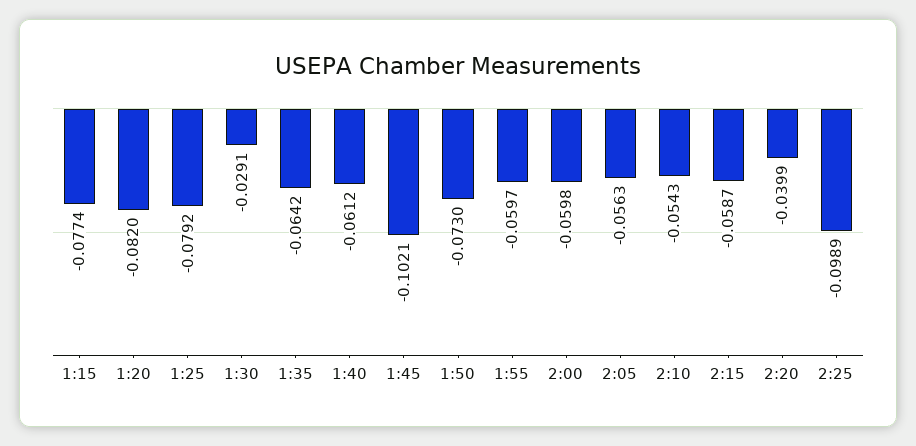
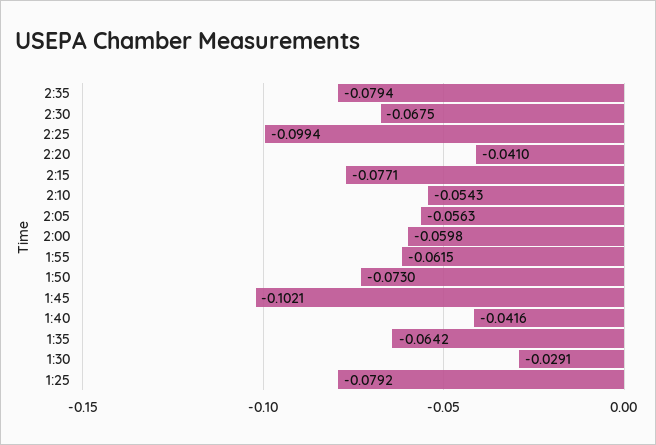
1:15: -0.0774 -> none
1:20: -0.082 -> none
1:40: -0.0612 -> -0.0416
1:55: -0.0597 -> -0.0615
2:15: -0.0587 -> -0.0771
2:20: -0.0399 -> -0.041
2:25: -0.0989 -> -0.0994
2:35: none -> -0.0794
2:30: none -> -0.0675

